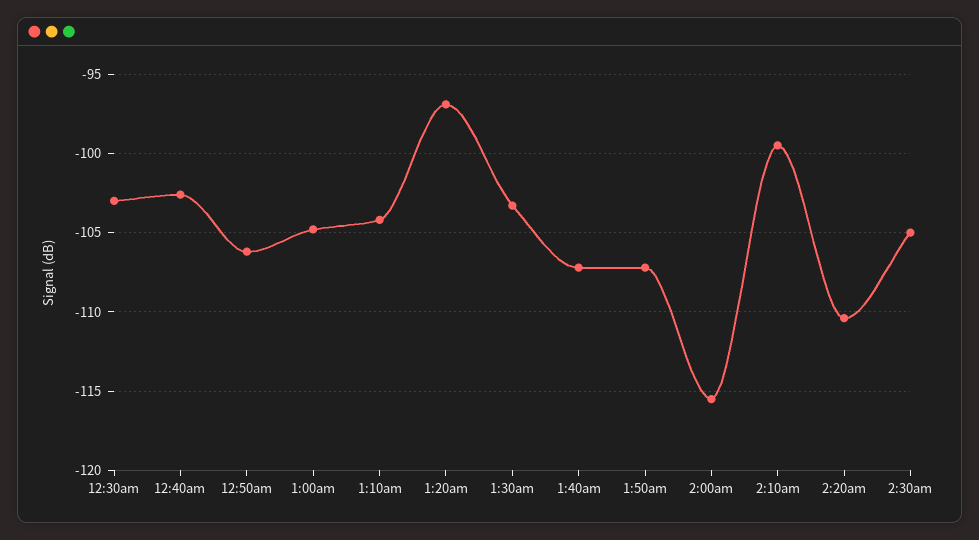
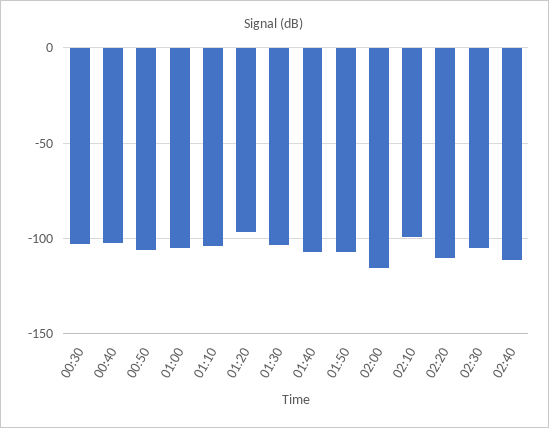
02:40: none -> -110

